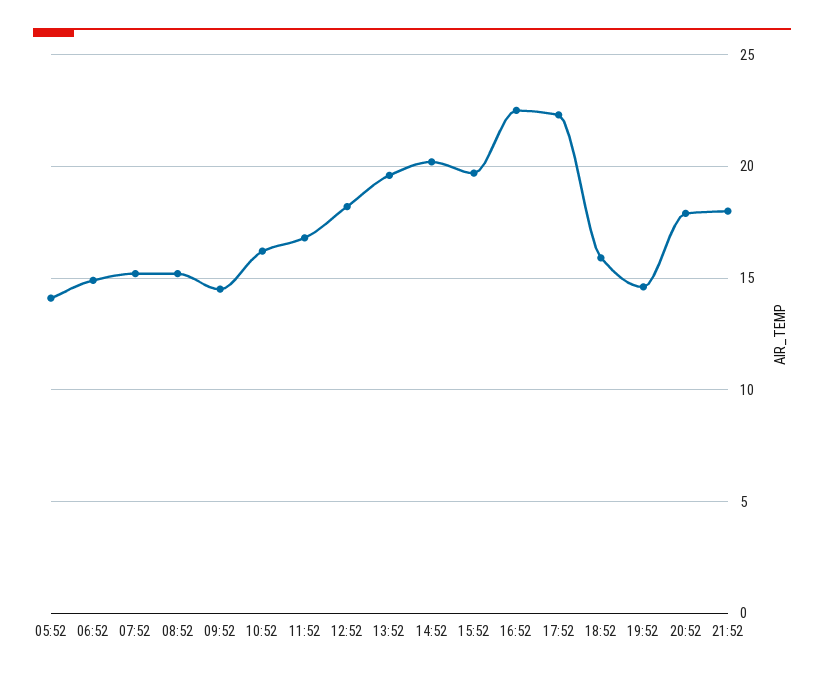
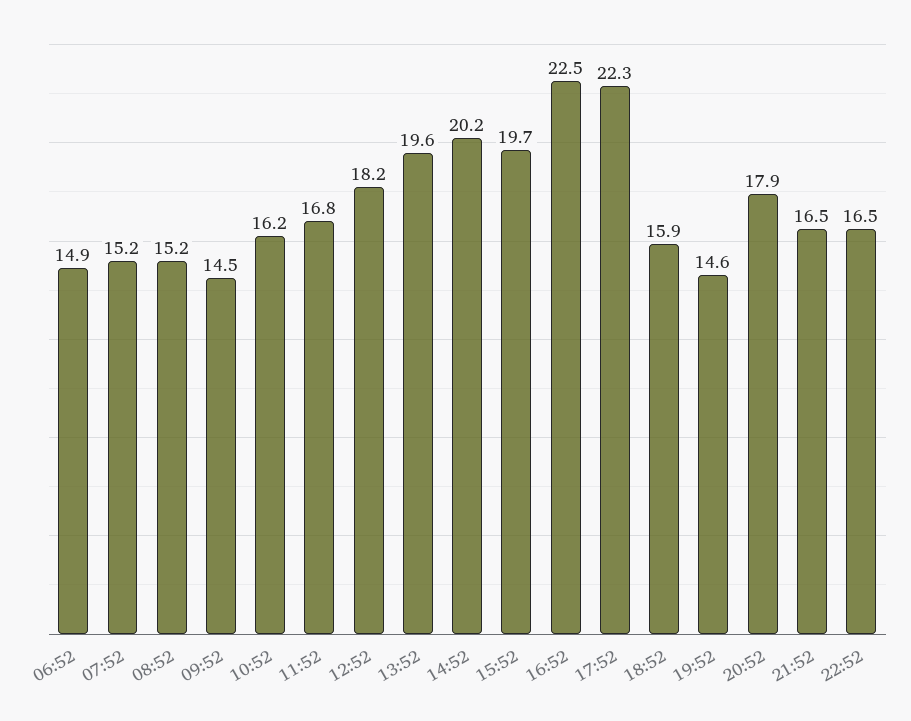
05:52: 14 -> none
21:52: 18 -> 16.5
22:52: none -> 16.5

